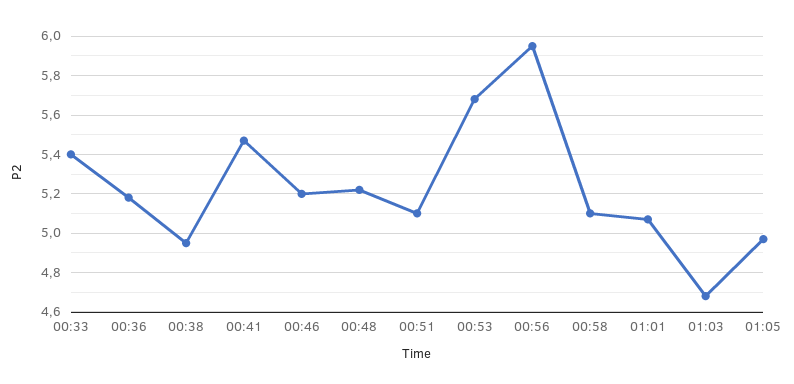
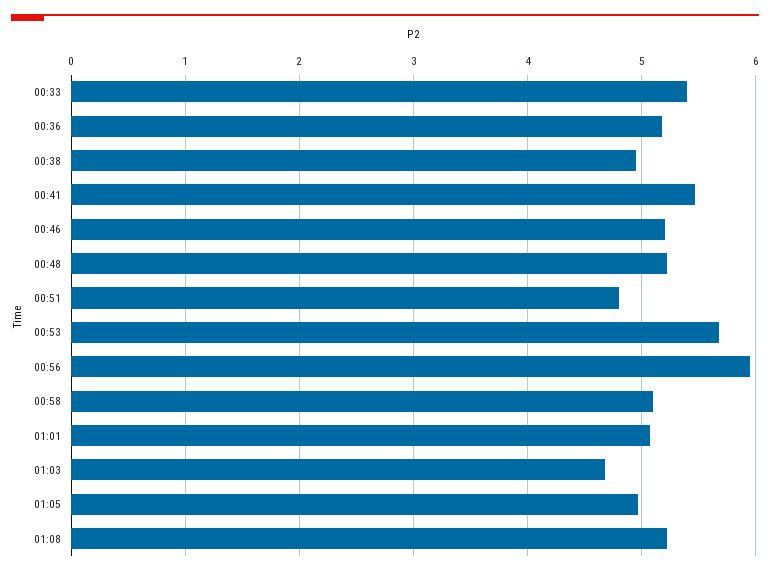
00:51: 5.1 -> 4.8
01:08: none -> 5.2

